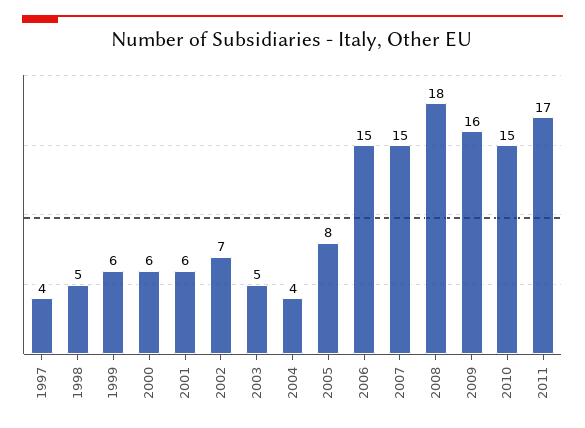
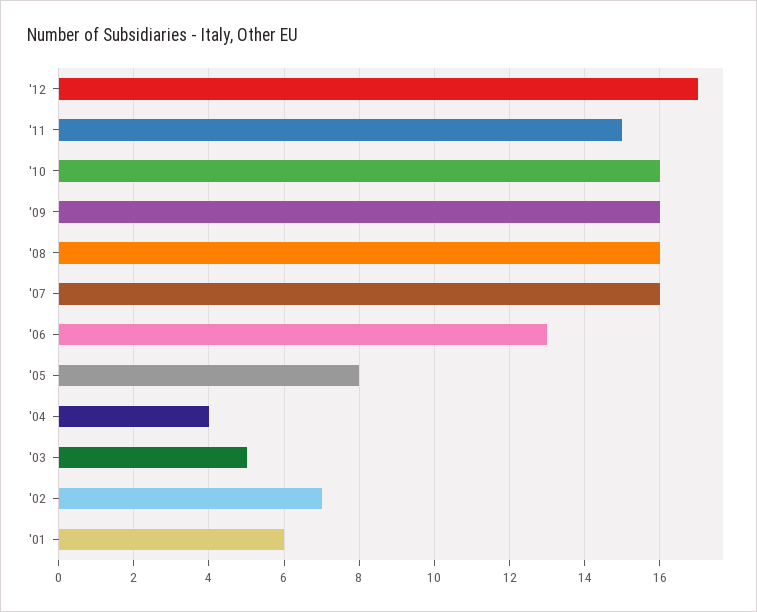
1997: 4 -> none
1998: 5 -> none
1999: 6 -> none
2000: 6 -> none
2006: 15 -> 13
2007: 15 -> 16
2008: 18 -> 16
2010: 15 -> 16
2011: 17 -> 15
'12: none -> 17

